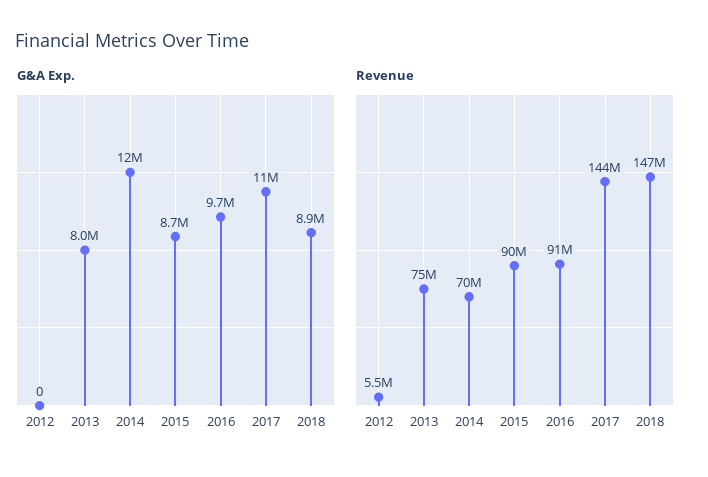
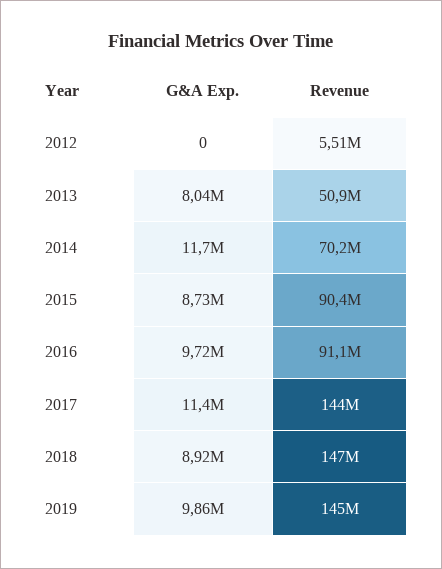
Revenue, 2013: 75000000 -> 50900000
G&A Exp., 2019: none -> 9860000
Revenue, 2019: none -> 145000000

